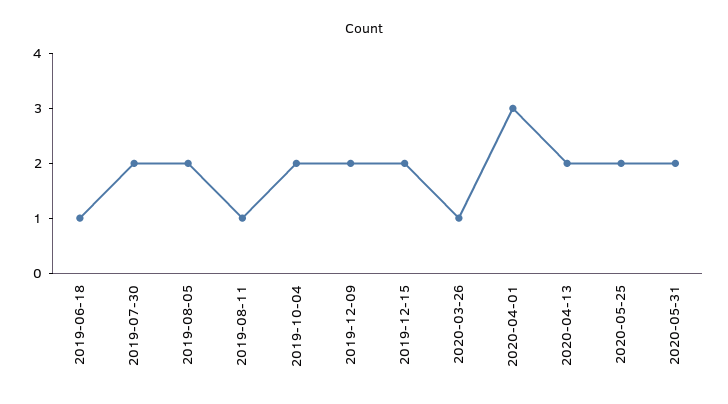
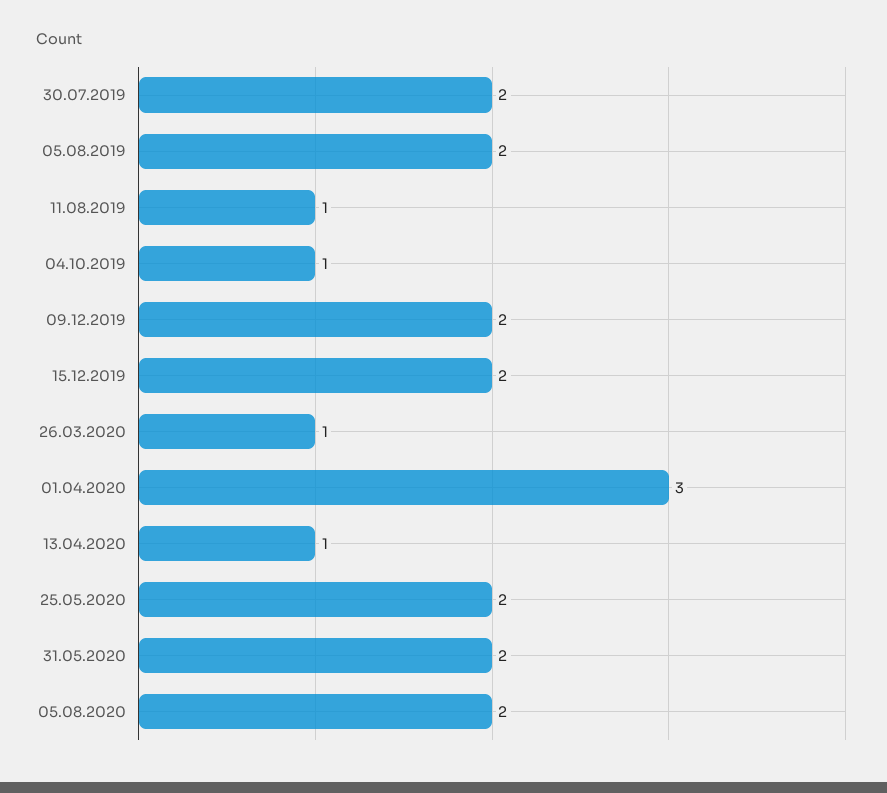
2019-06-18: 1 -> none
2019-10-04: 2 -> 1
2020-04-13: 2 -> 1
05.08.2020: none -> 2

